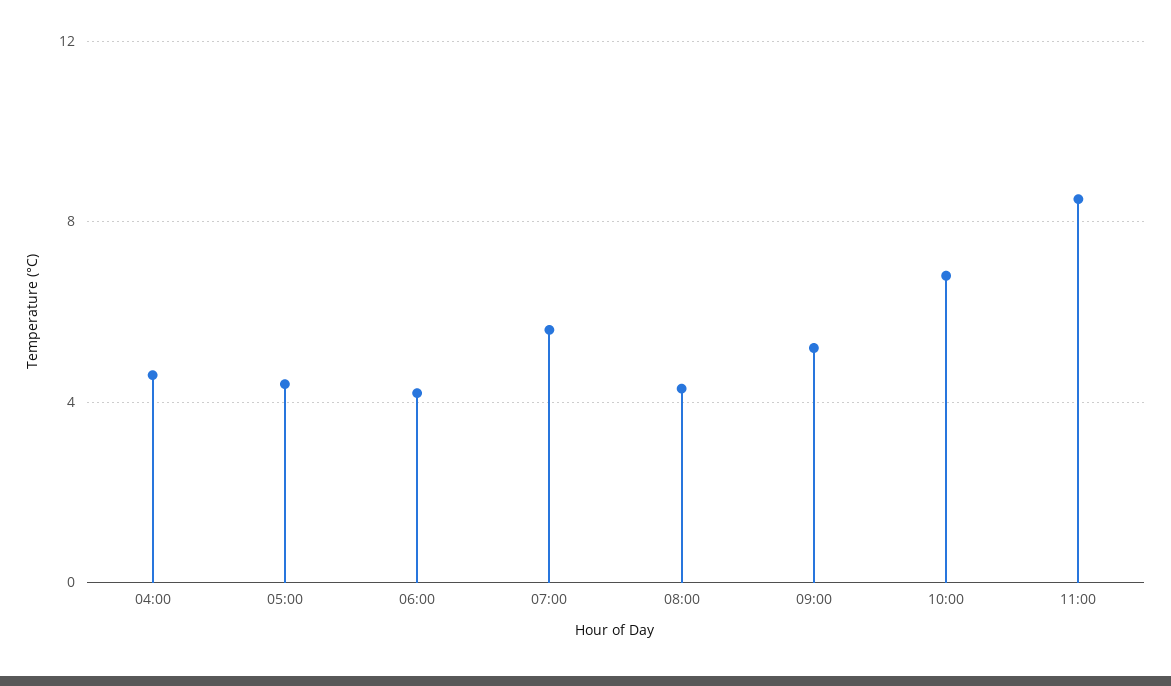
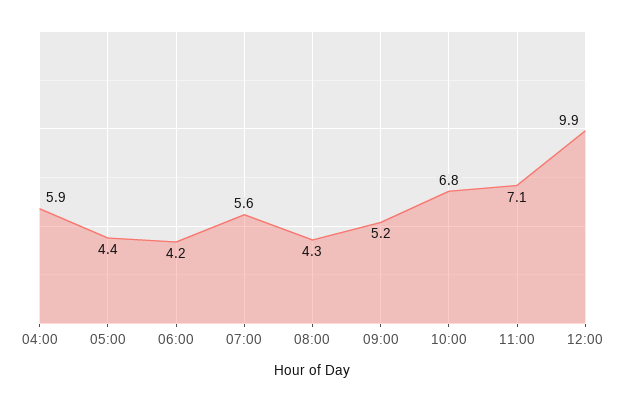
04:00: 4.5 -> 5.9
11:00: 8.5 -> 7.1
12:00: none -> 9.9

